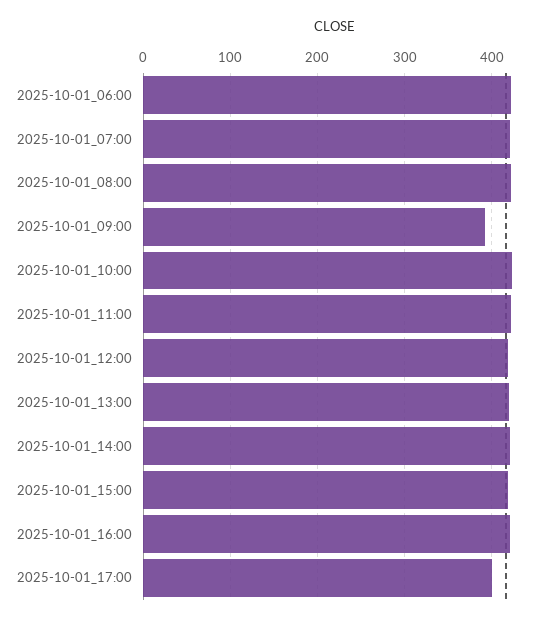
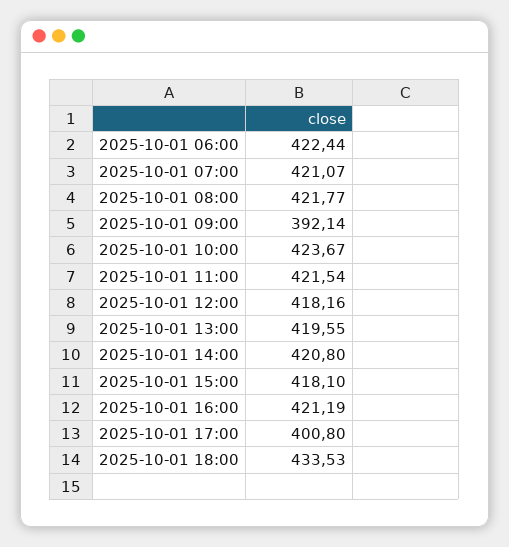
2025-10-01 18:00: none -> 433.53

